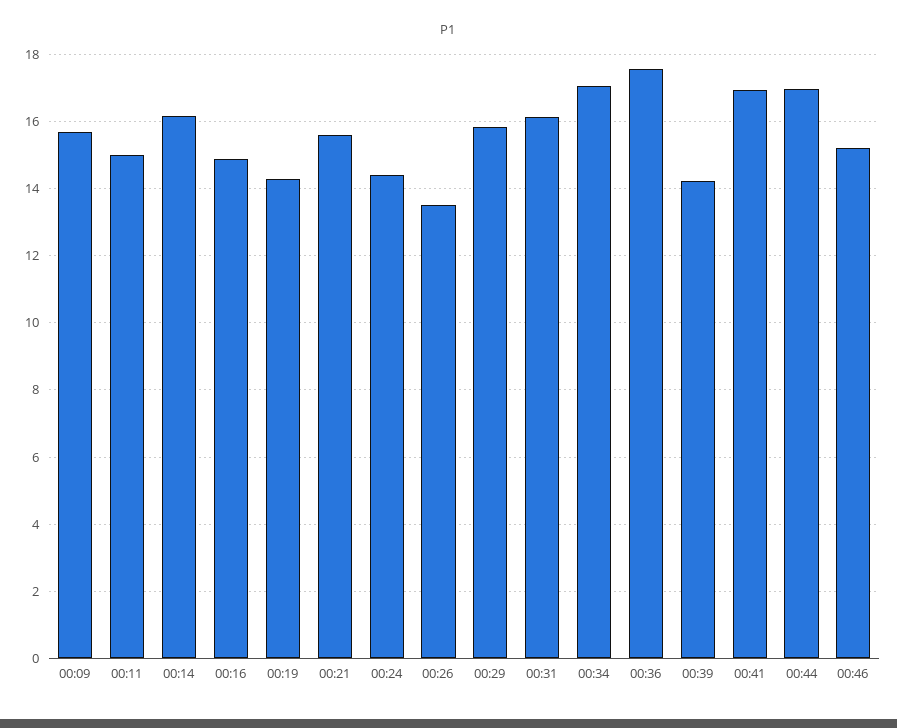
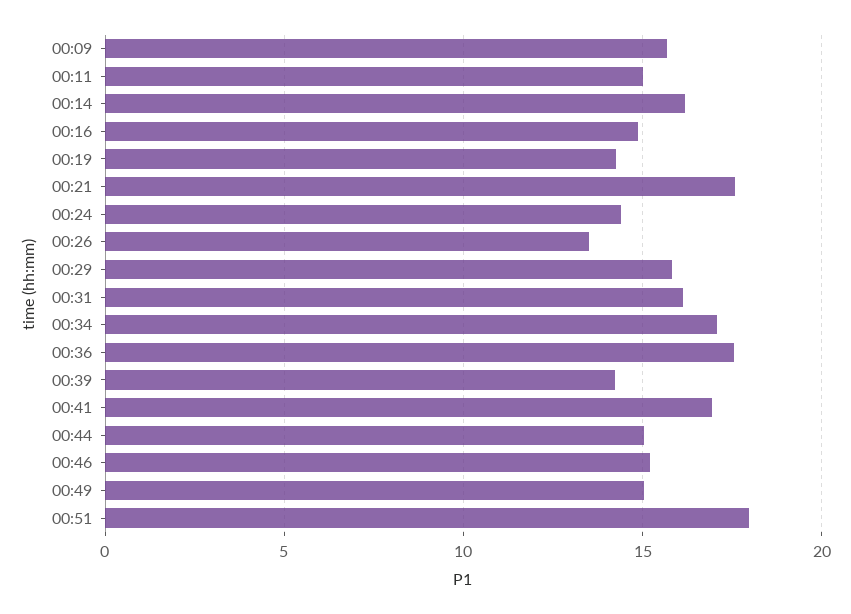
00:21: 15.6 -> 17.5
00:44: 17 -> 15
00:49: none -> 15
00:51: none -> 18

